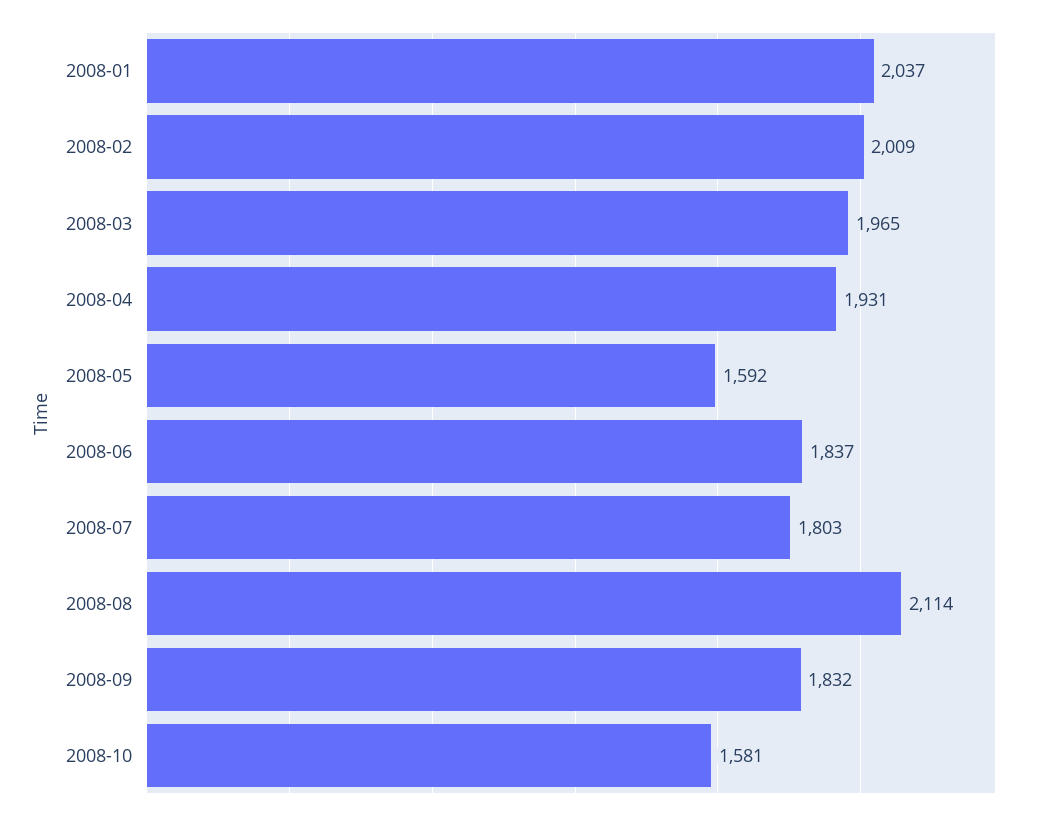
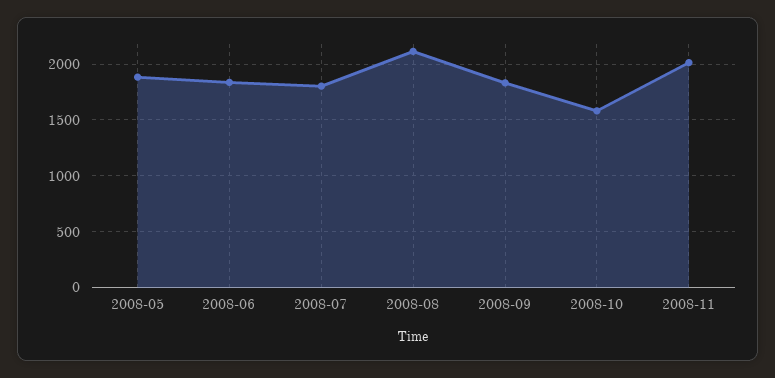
2008-01: 2037 -> none
2008-02: 2009 -> none
2008-03: 1965 -> none
2008-04: 1931 -> none
2008-05: 1592 -> 1900
2008-11: none -> 2000

